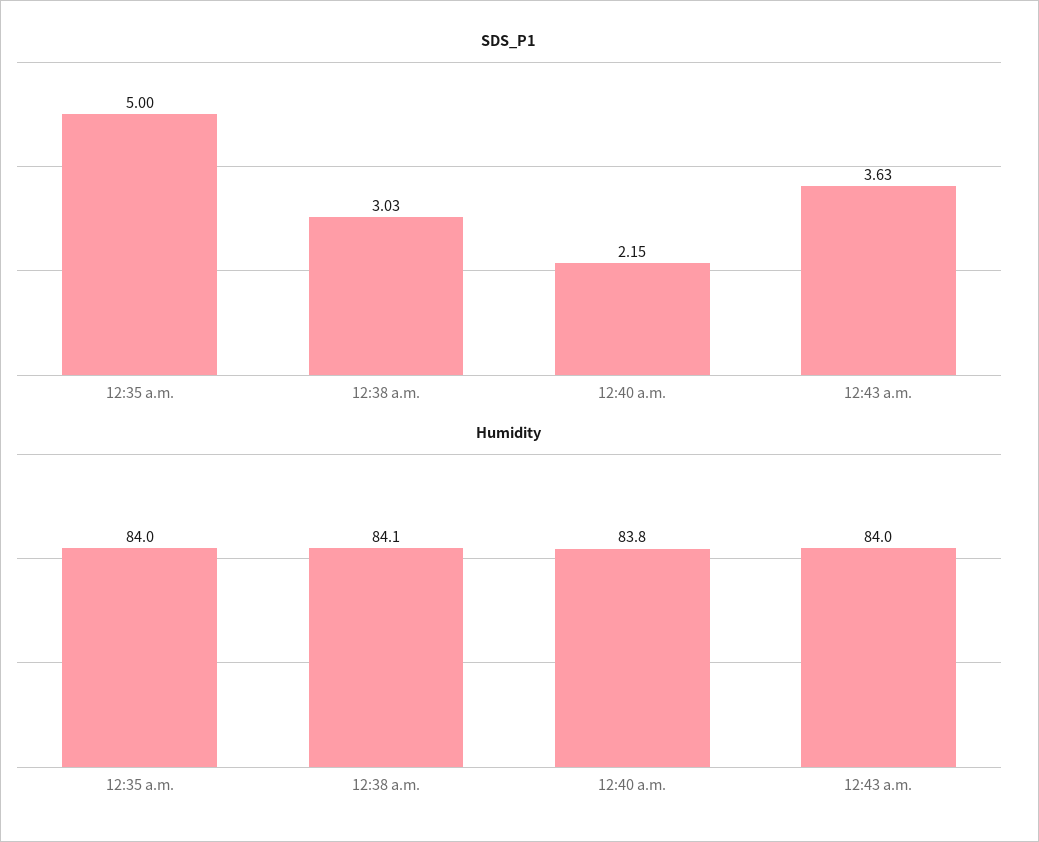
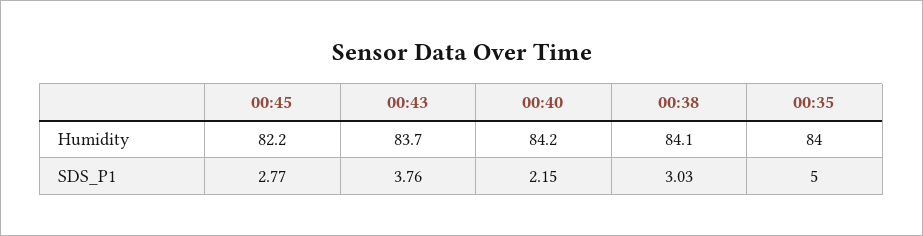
SDS_P1, 12:43 a.m.: 3.63 -> 3.76
Humidity, 12:40 a.m.: 83.8 -> 84.2
Humidity, 12:43 a.m.: 84 -> 83.7
Humidity, 00:45: none -> 82.2
SDS_P1, 00:45: none -> 2.77

